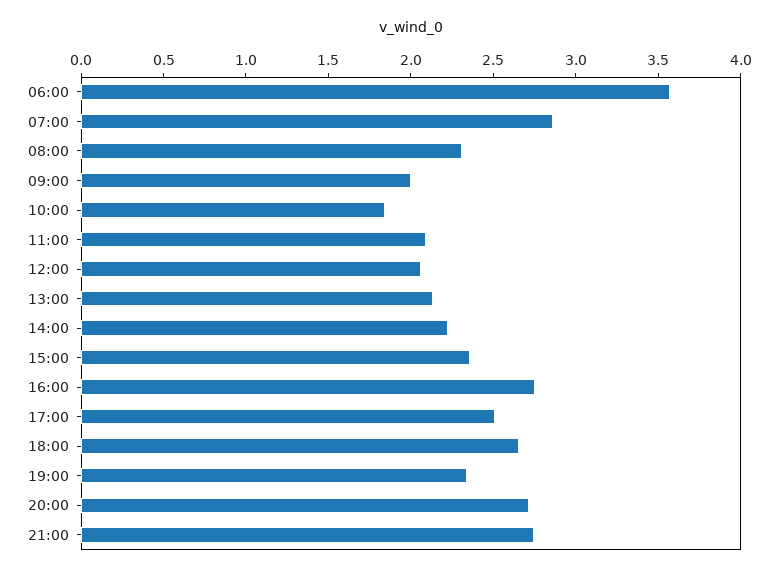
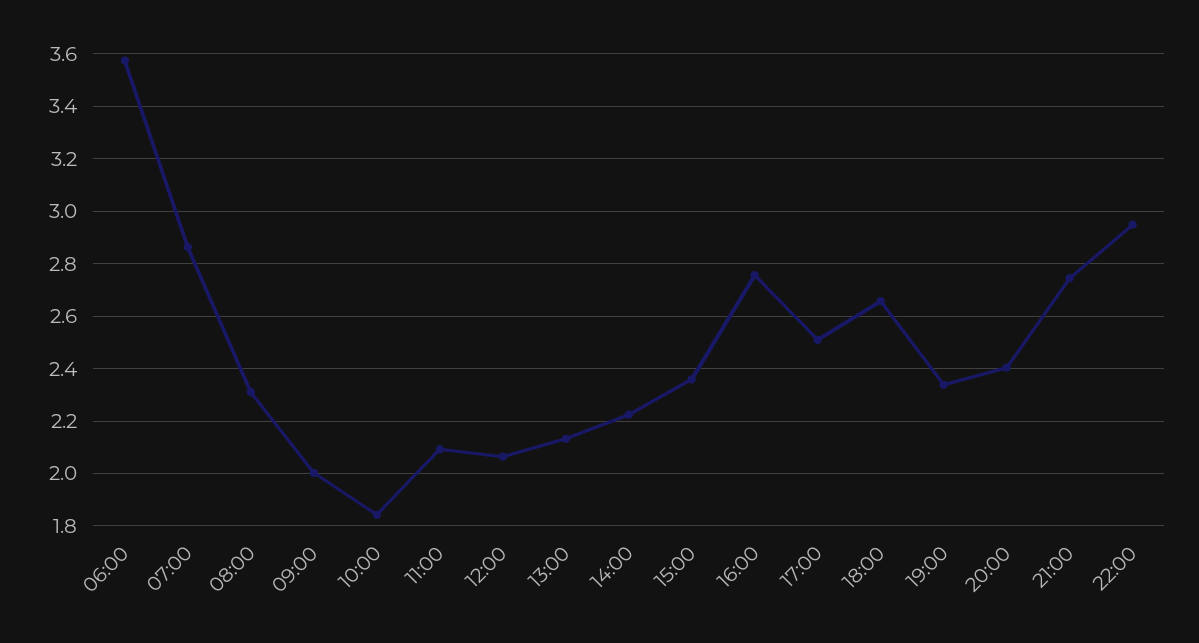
20:00: 2.7 -> 2.4
22:00: none -> 2.95

